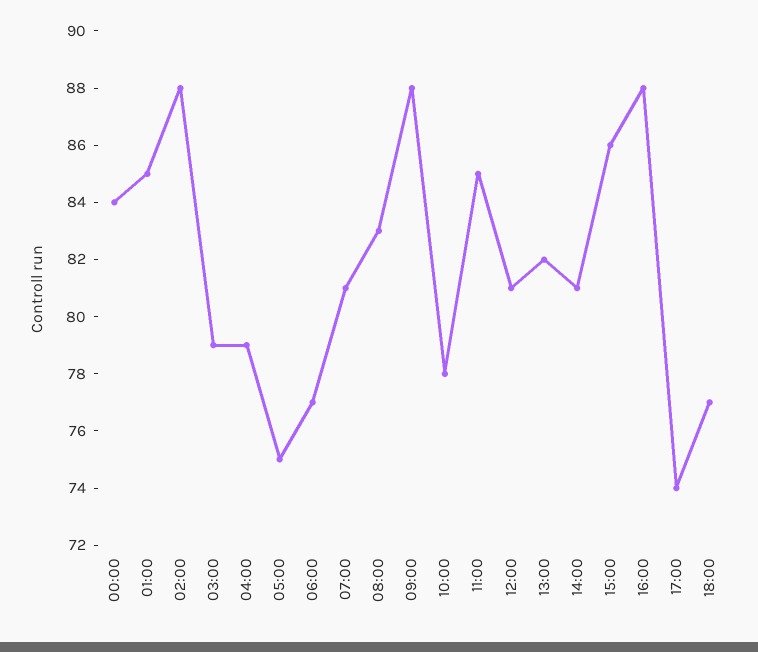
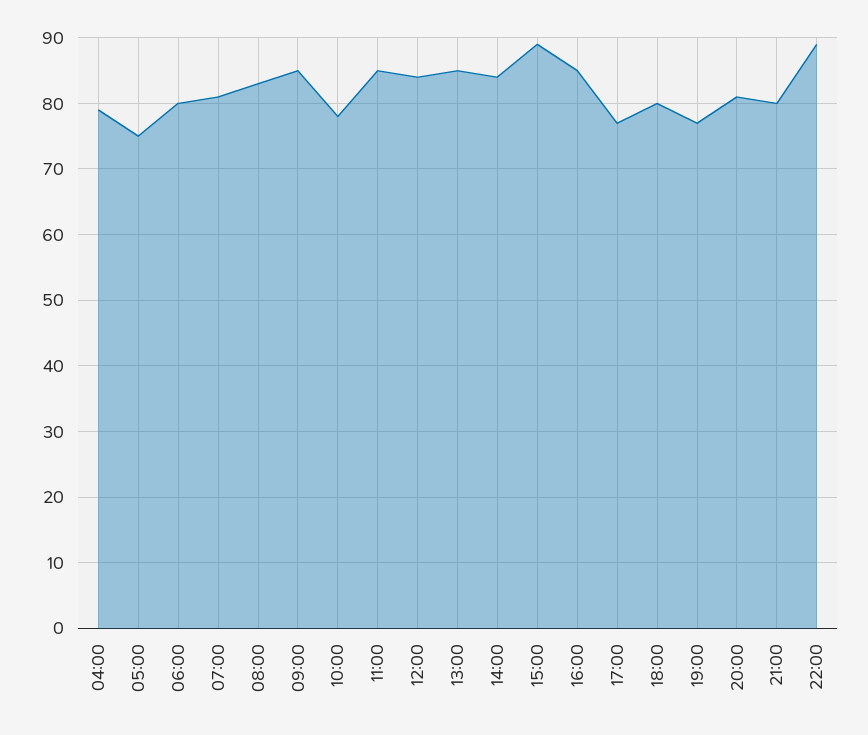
00:00: 84 -> none
01:00: 85 -> none
02:00: 88 -> none
03:00: 79 -> none
06:00: 77 -> 80
09:00: 88 -> 85
12:00: 81 -> 84
13:00: 82 -> 85
14:00: 81 -> 84
15:00: 86 -> 89
16:00: 88 -> 85
17:00: 74 -> 77
18:00: 77 -> 80
19:00: none -> 77
20:00: none -> 81
21:00: none -> 80
22:00: none -> 89

